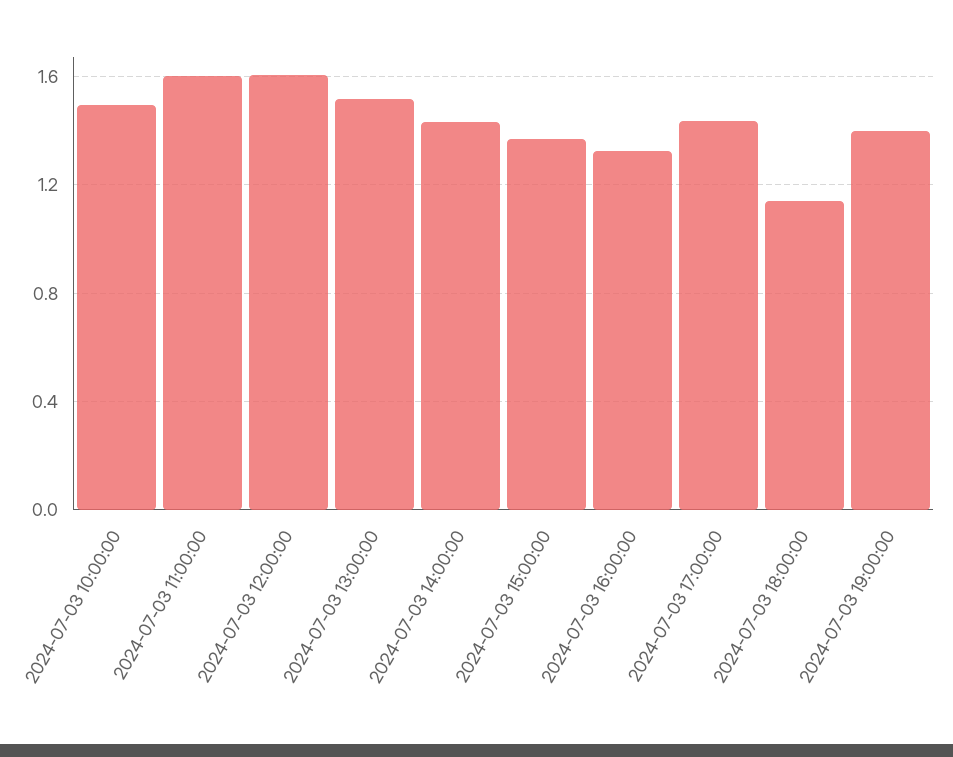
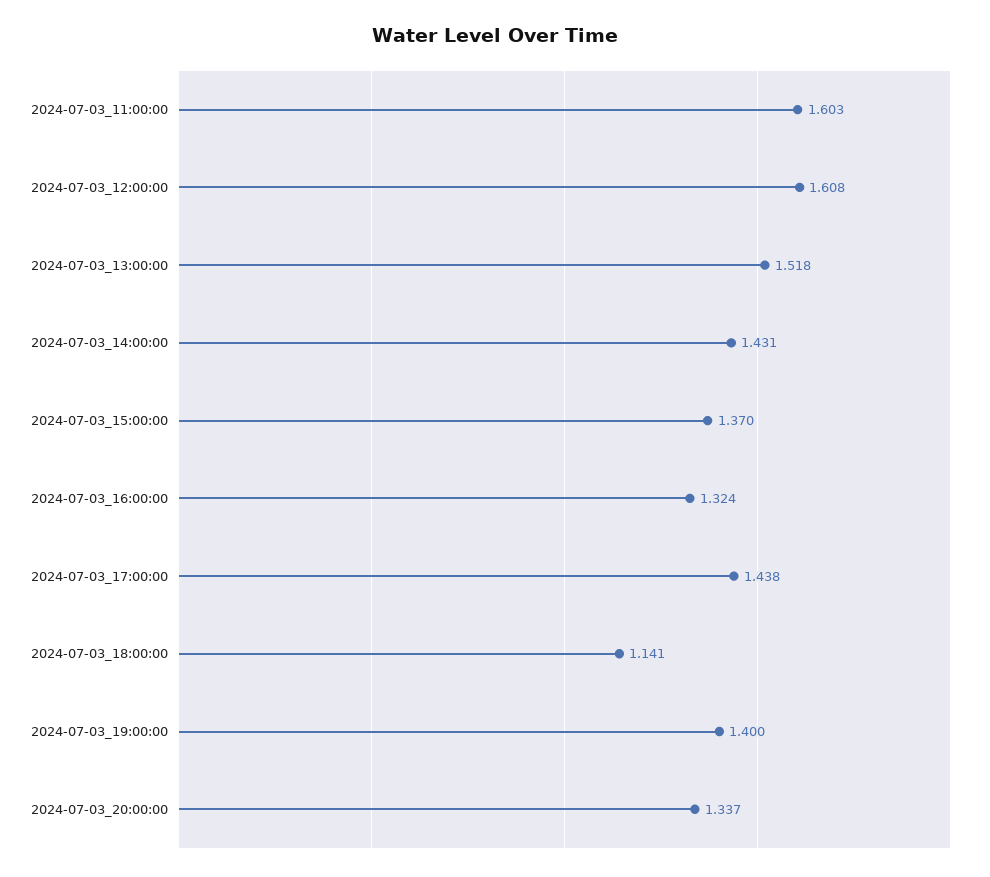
2024-07-03 10:00:00: 1.5 -> none
2024-07-03_20:00:00: none -> 1.337

